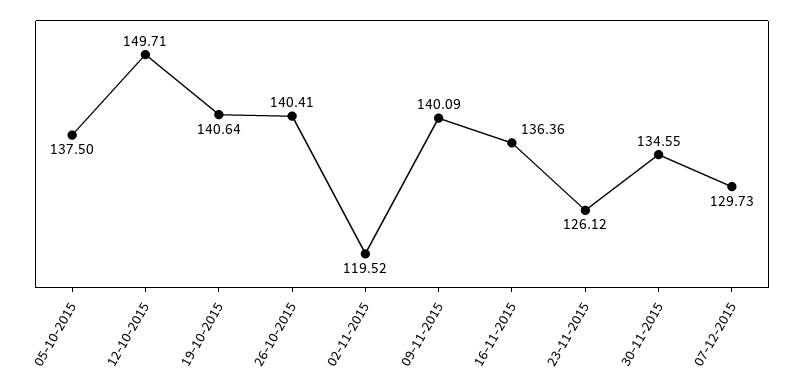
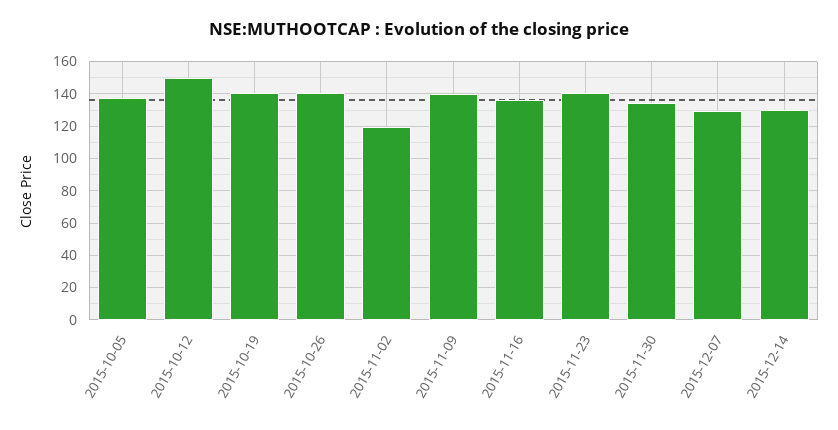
23-11-2015: 126.12 -> 140
2015-12-14: none -> 130

